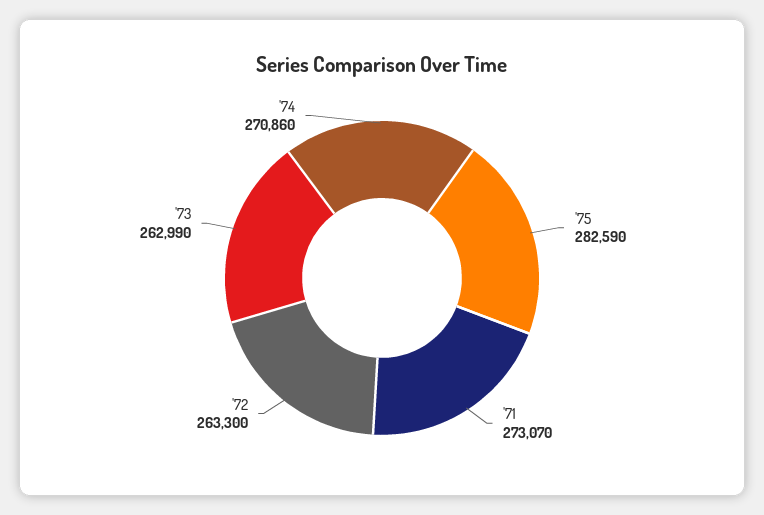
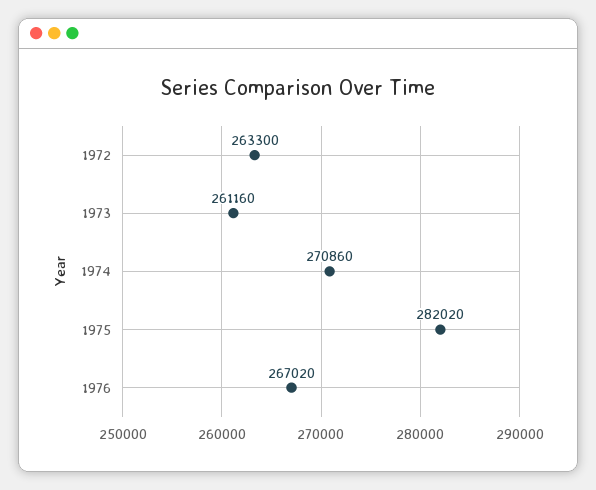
'75: 282590 -> 282020
'71: 273070 -> none
'73: 262990 -> 261160
1976: none -> 267020

